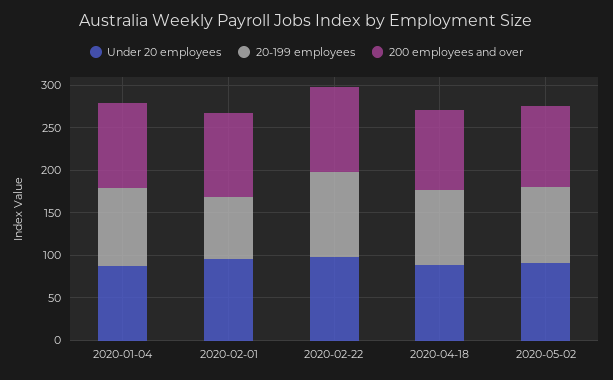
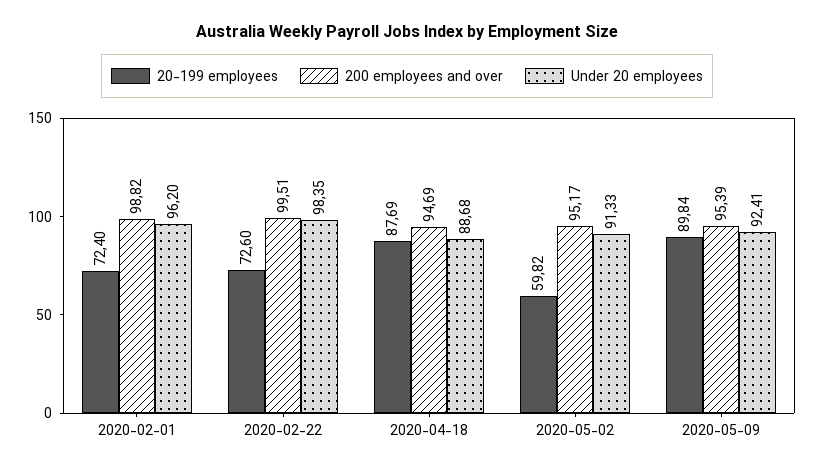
Under 20 employees, 2020-01-04: 90 -> none
20-199 employees, 2020-01-04: 90 -> none
200 employees and over, 2020-01-04: 100 -> none
20-199 employees, 2020-02-22: 100 -> 72.6
20-199 employees, 2020-05-02: 90 -> 59.82
20-199 employees, 2020-05-09: none -> 89.84
200 employees and over, 2020-05-09: none -> 95.39
Under 20 employees, 2020-05-09: none -> 92.41

